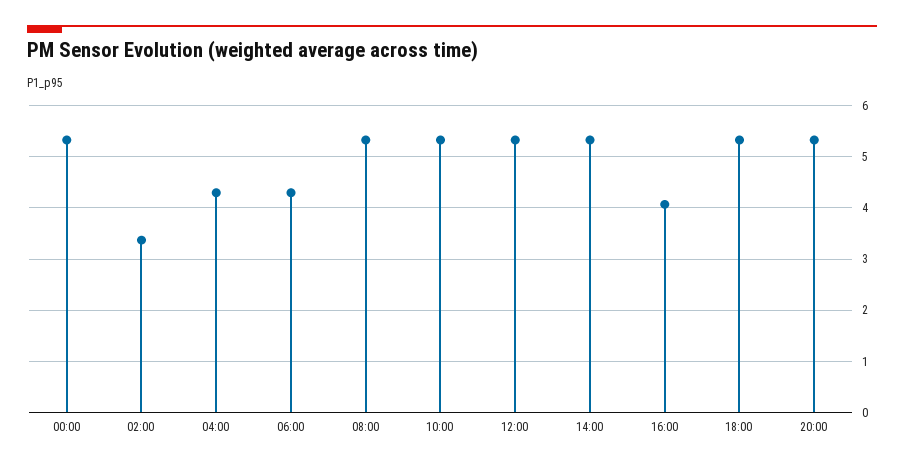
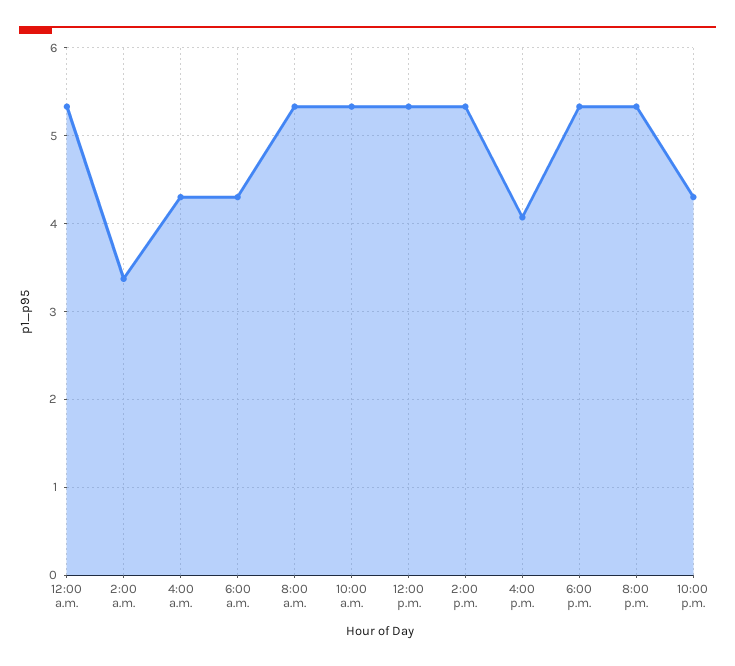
10:00 p.m.: none -> 4.3

